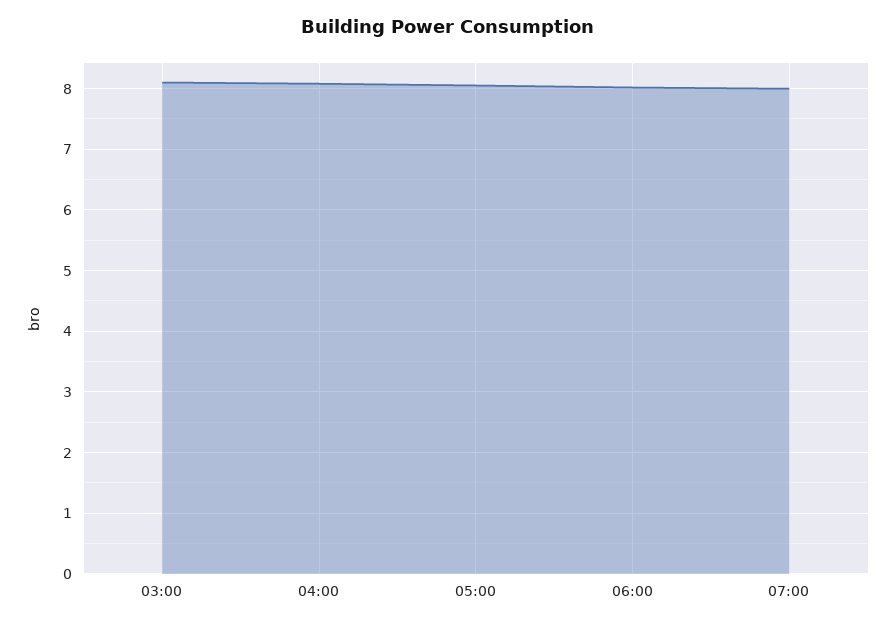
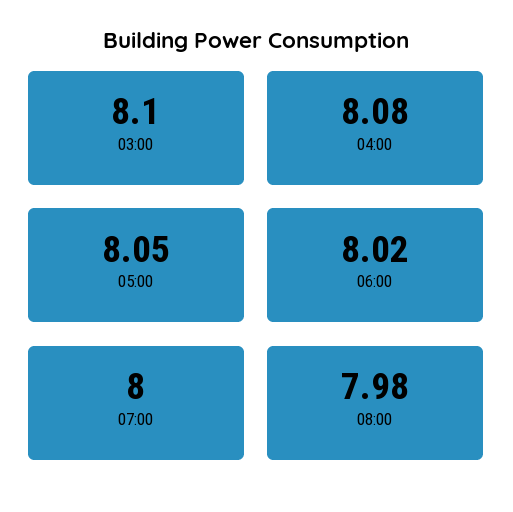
08:00: none -> 7.98

